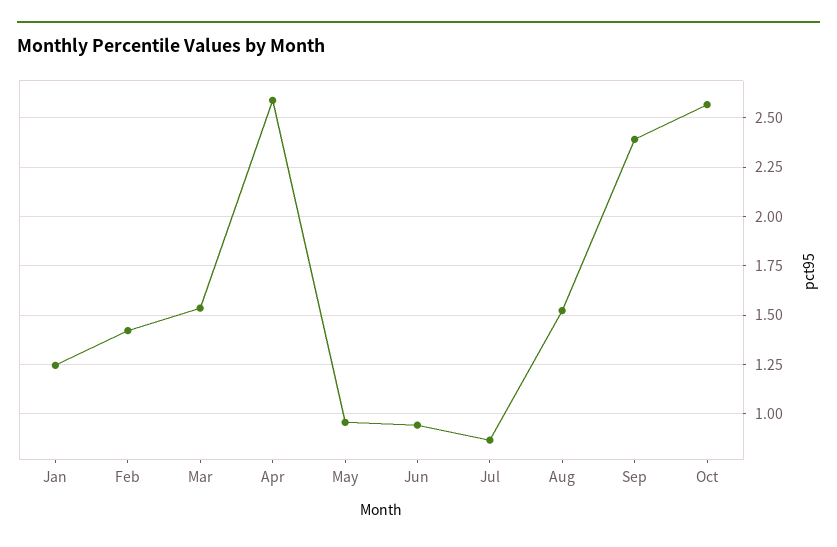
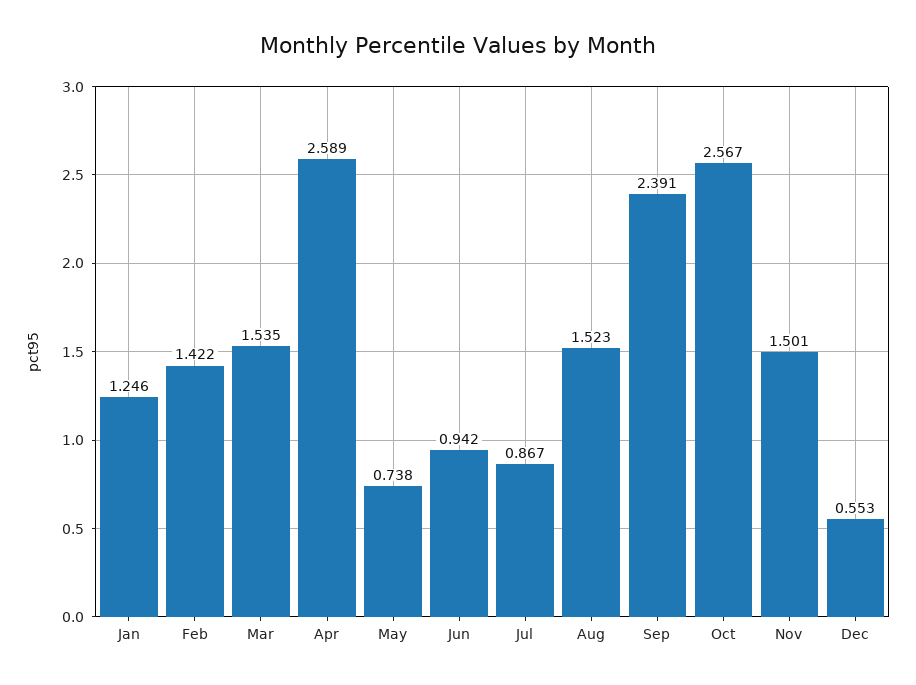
May: 0.95 -> 0.738
Nov: none -> 1.501
Dec: none -> 0.553

